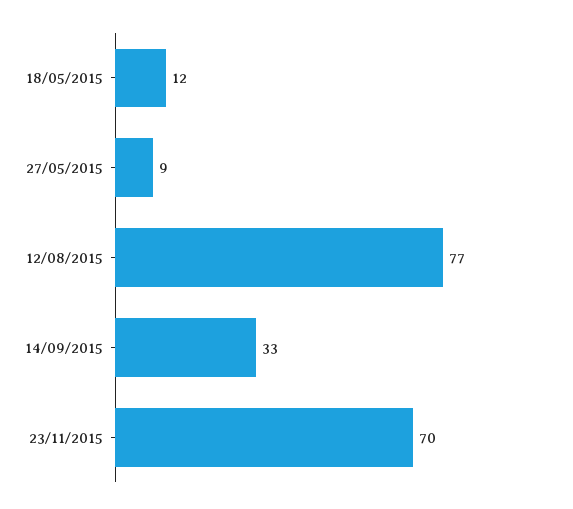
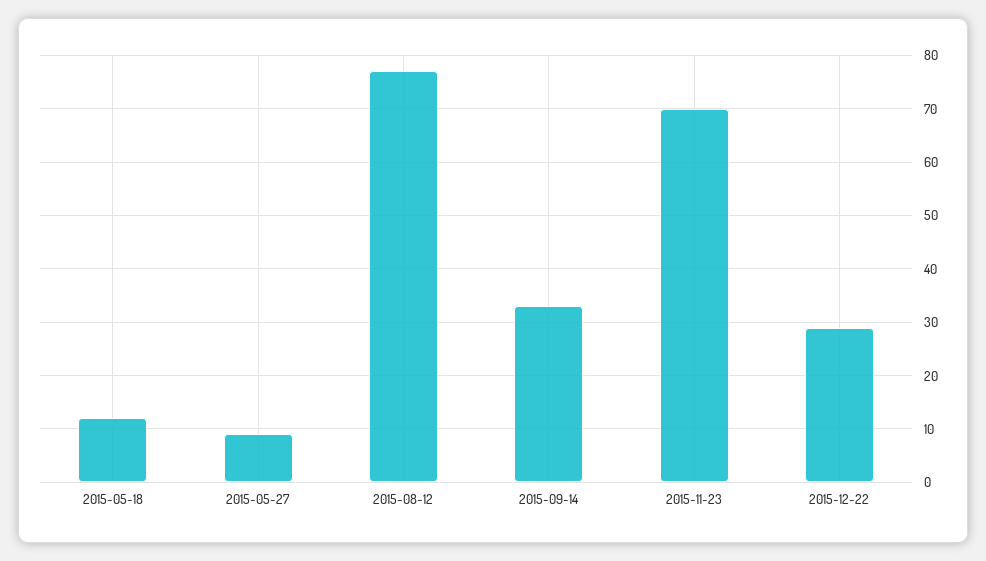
2015-12-22: none -> 30

